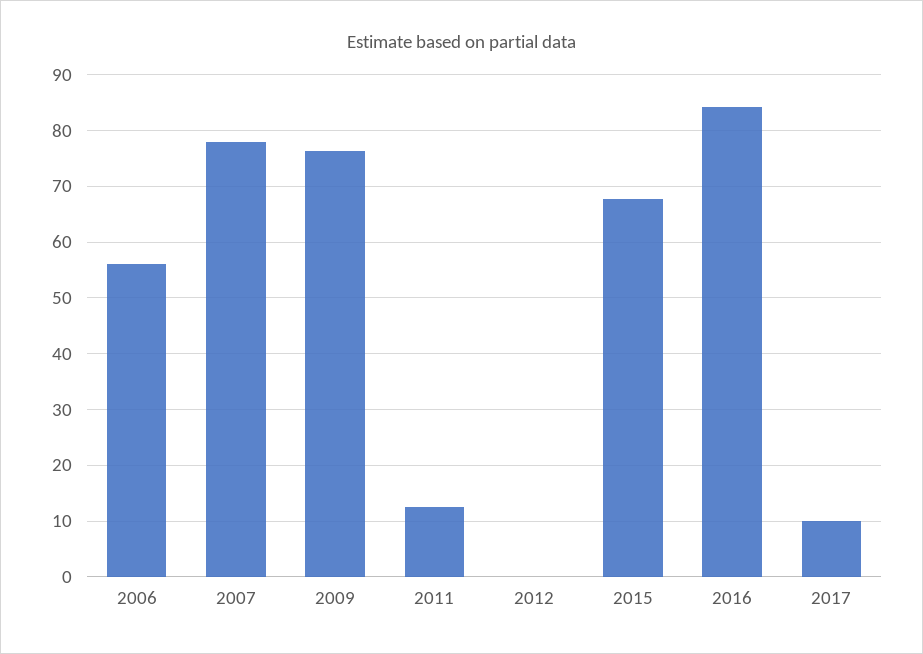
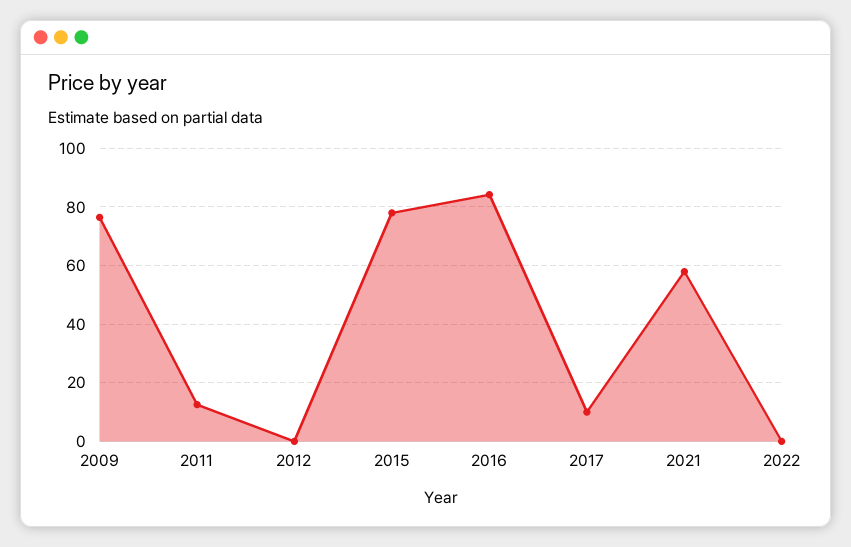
2006: 56 -> none
2007: 78 -> none
2015: 68 -> 77.5
2021: none -> 57.5
2022: none -> 0

